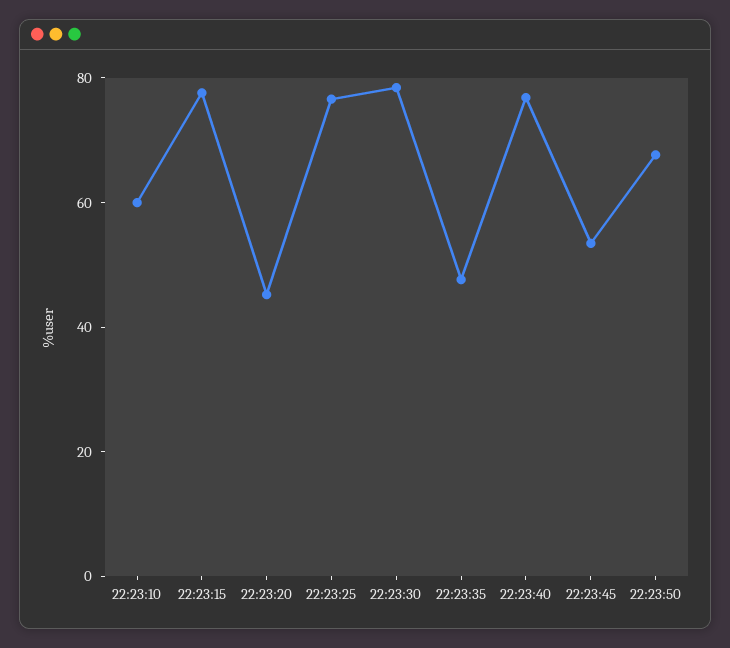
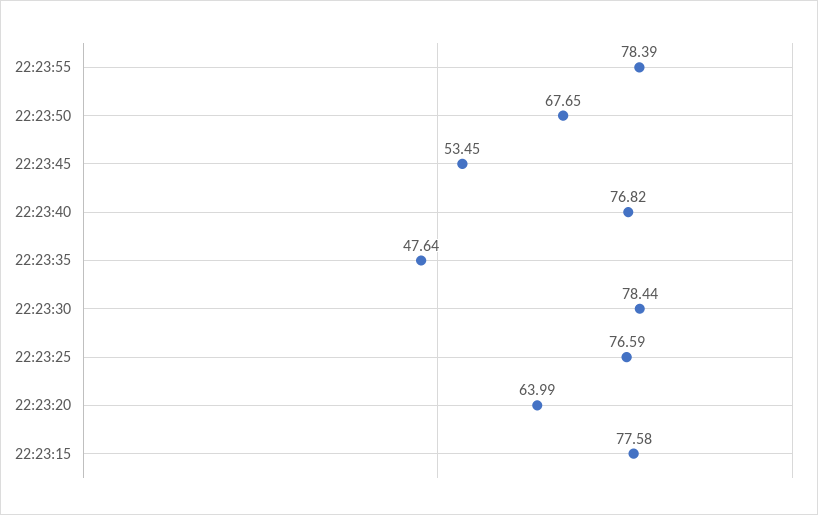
22:23:10: 60 -> none
22:23:20: 45 -> 63.99
22:23:55: none -> 78.39

